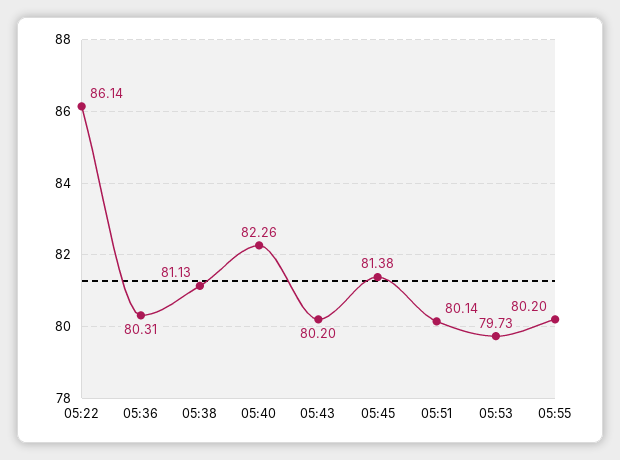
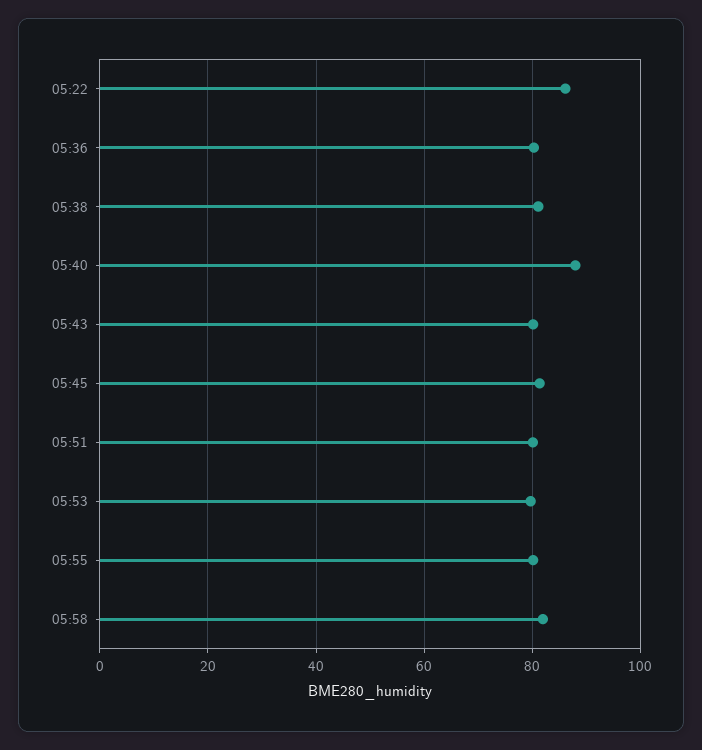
05:40: 82.26 -> 88
05:58: none -> 82

